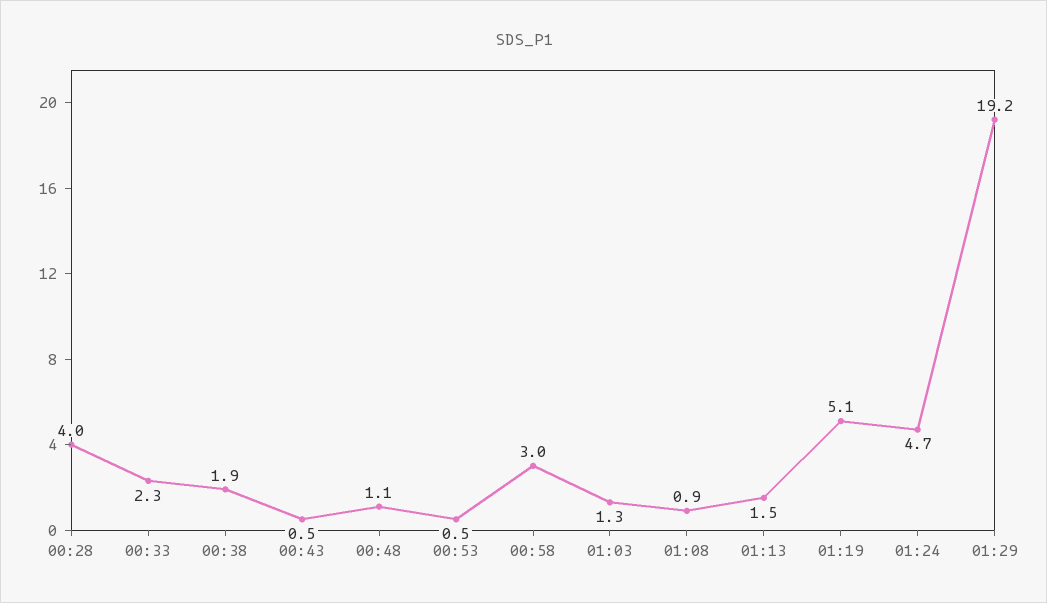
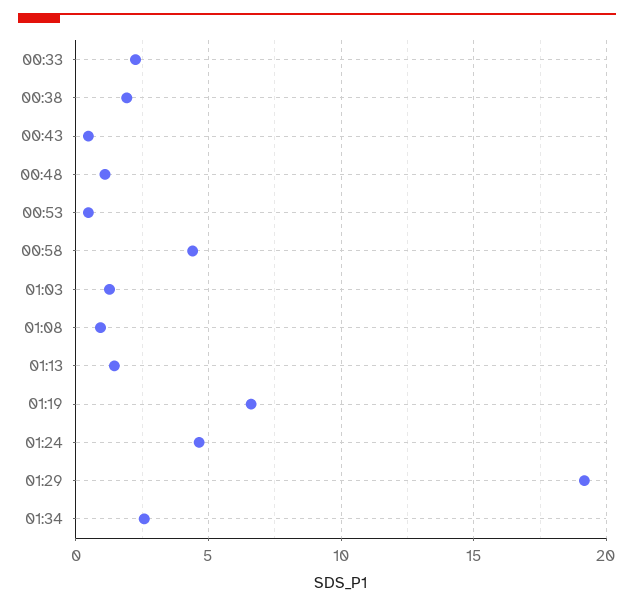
00:28: 4 -> none
00:58: 3 -> 4.5
01:19: 5.1 -> 6.5
01:34: none -> 2.5

